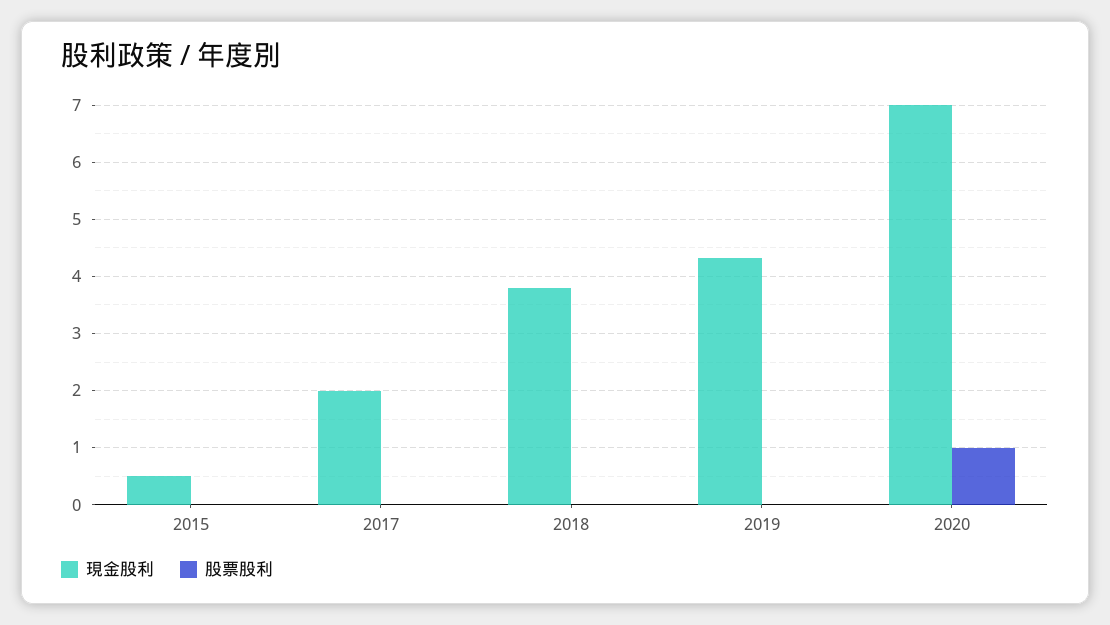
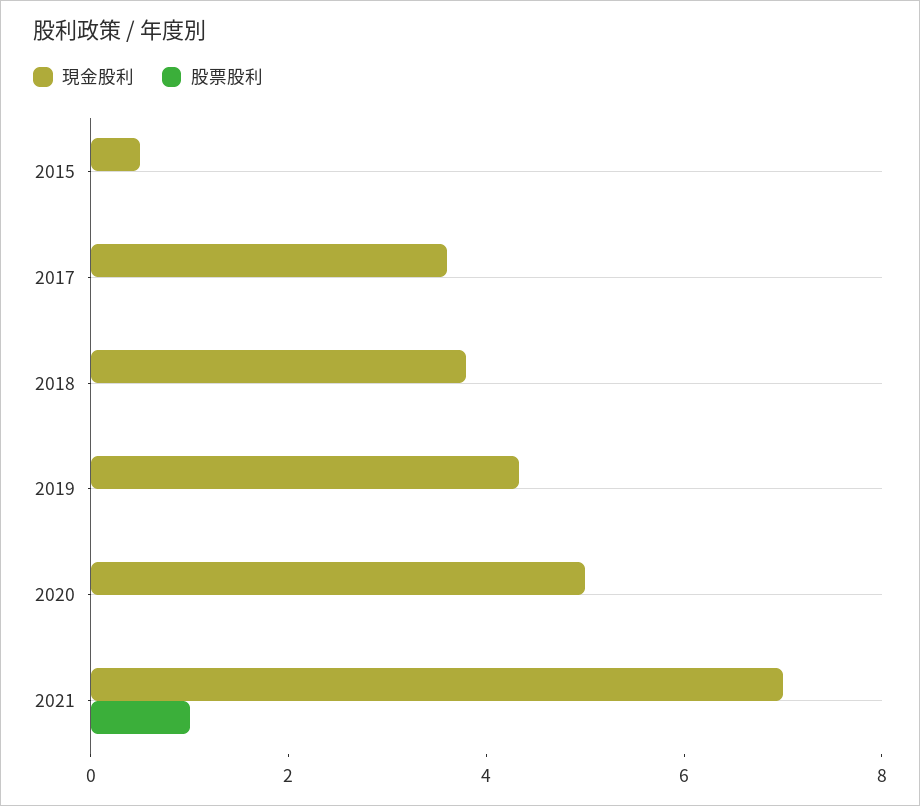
現金股利, 2017: 2 -> 3.5
現金股利, 2020: 7 -> 5
股票股利, 2020: 1 -> 0
現金股利, 2021: none -> 7
股票股利, 2021: none -> 1

